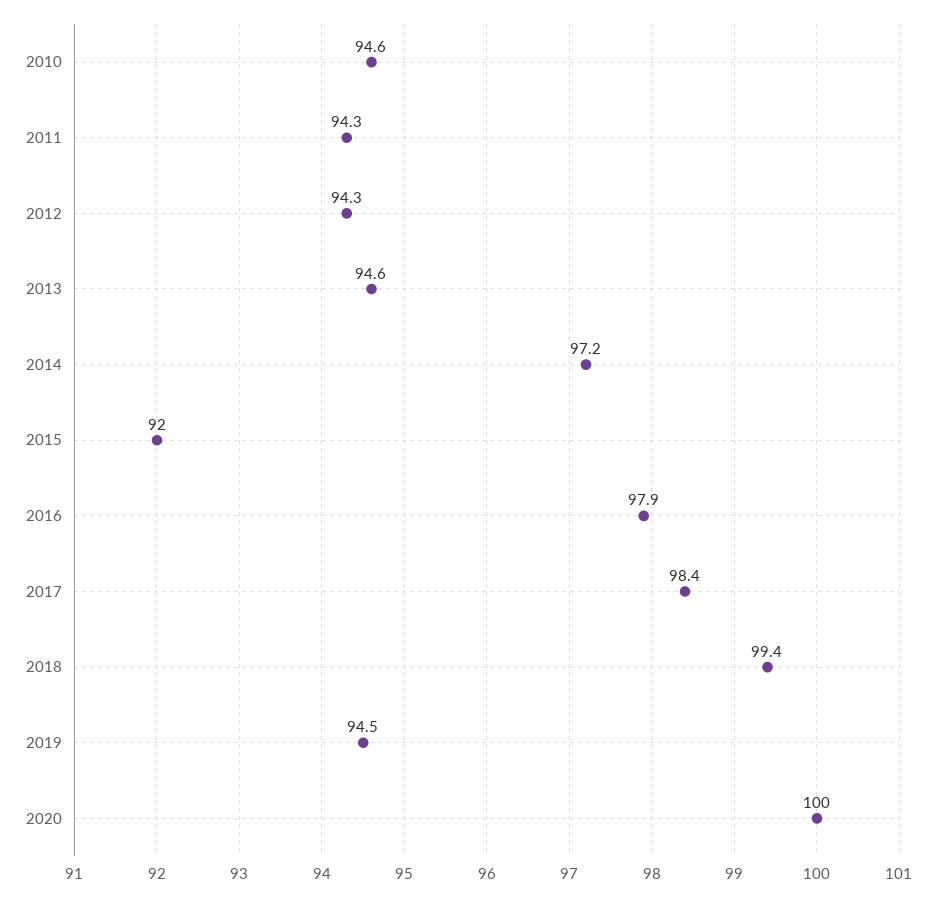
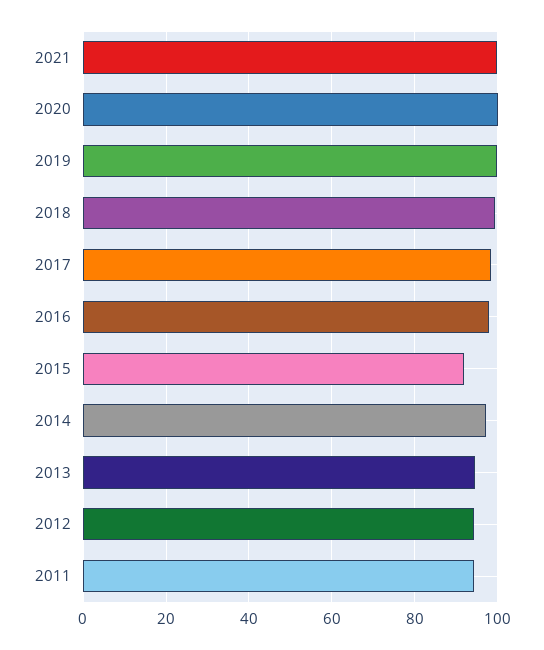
2010: 94.6 -> none
2019: 94.5 -> 100
2021: none -> 100

